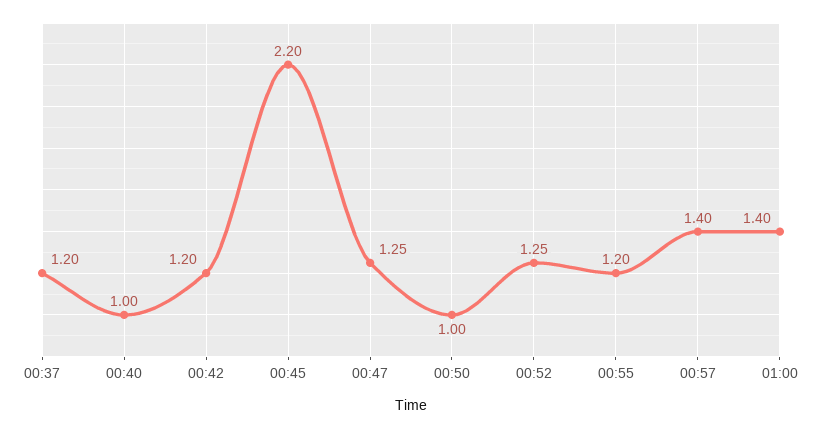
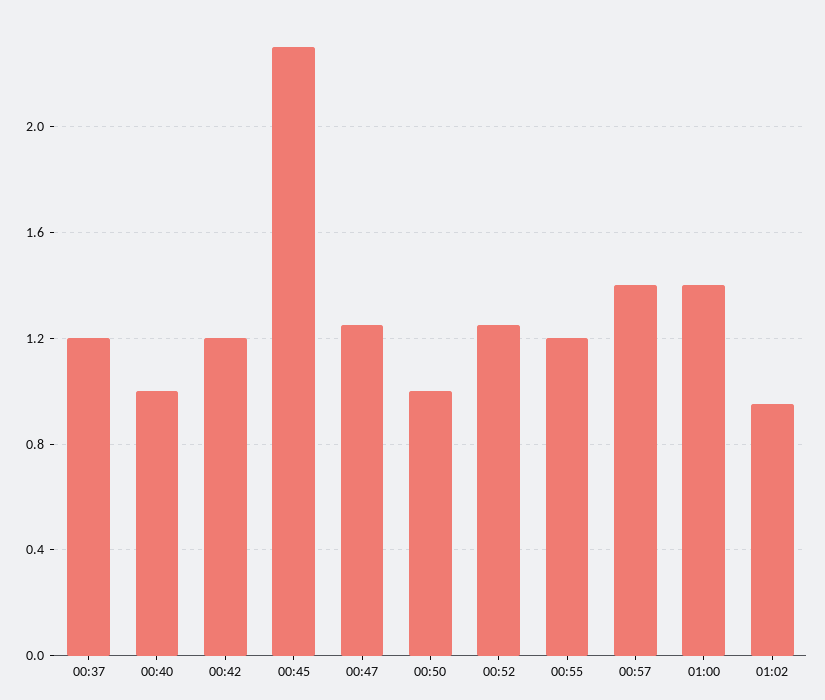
00:45: 2.2 -> 2.3
01:02: none -> 0.95

